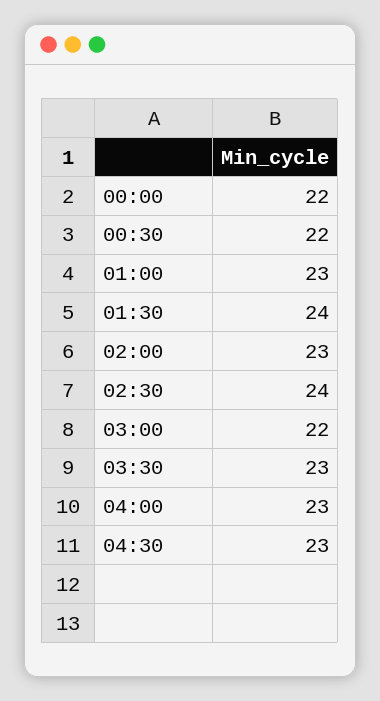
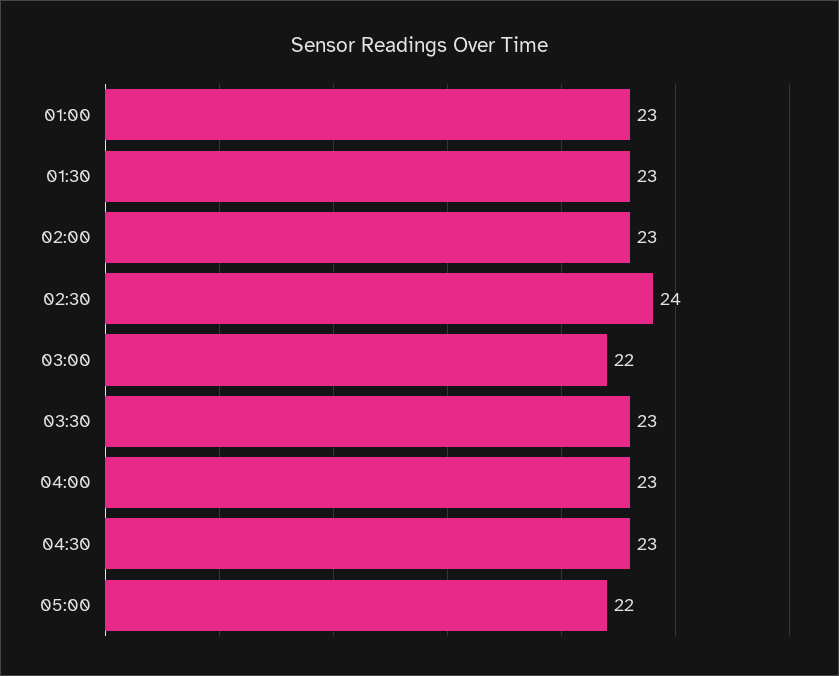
00:00: 22 -> none
00:30: 22 -> none
01:30: 24 -> 23
05:00: none -> 22

